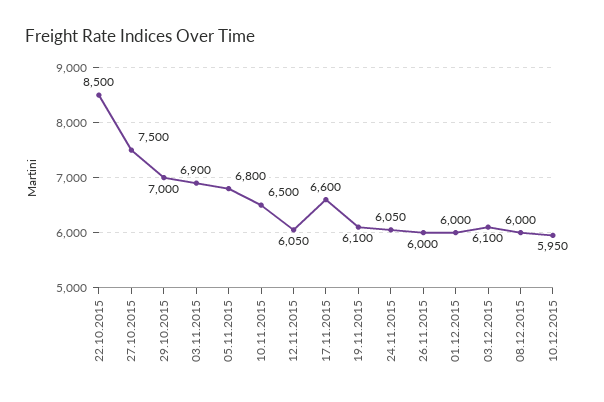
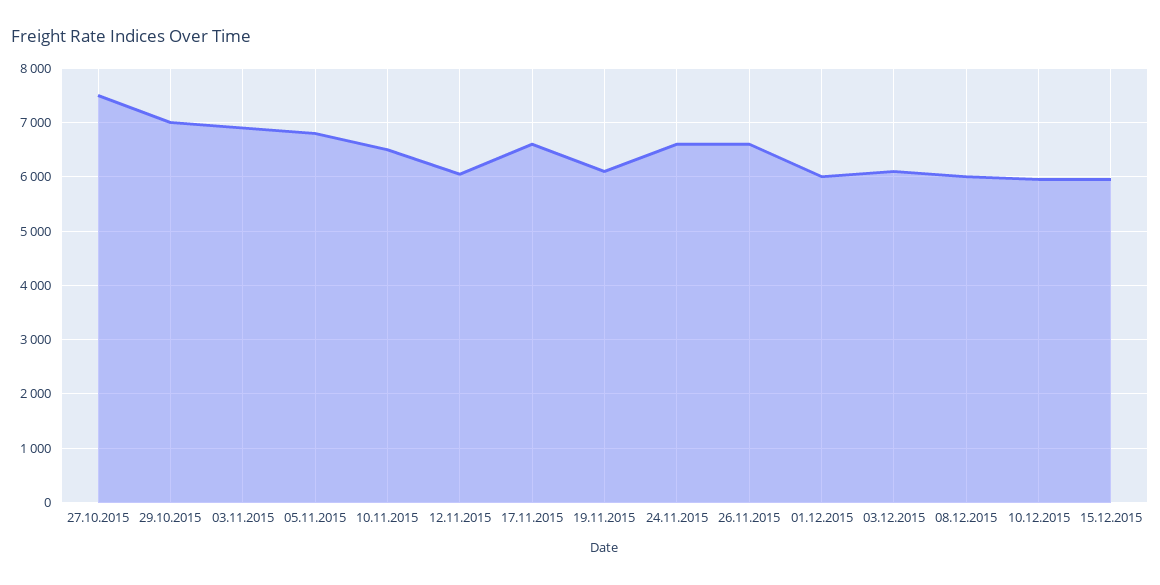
22.10.2015: 8500 -> none
24.11.2015: 6050 -> 6600
26.11.2015: 6000 -> 6600
15.12.2015: none -> 6000

